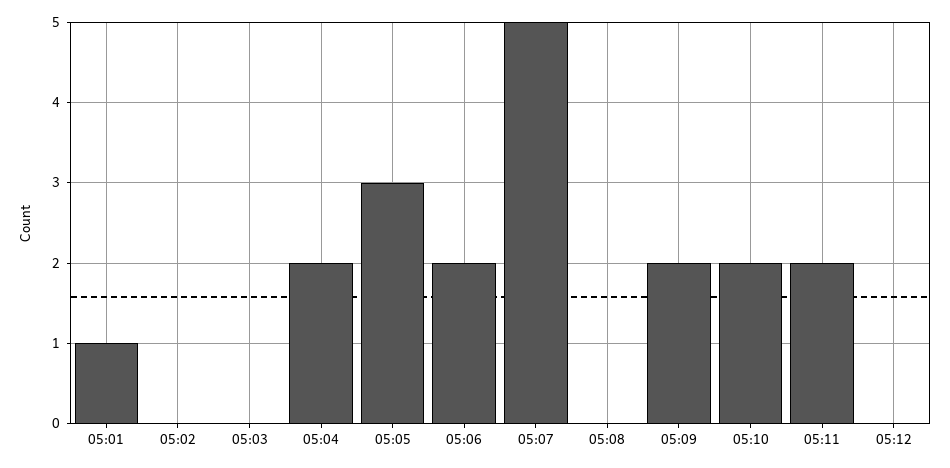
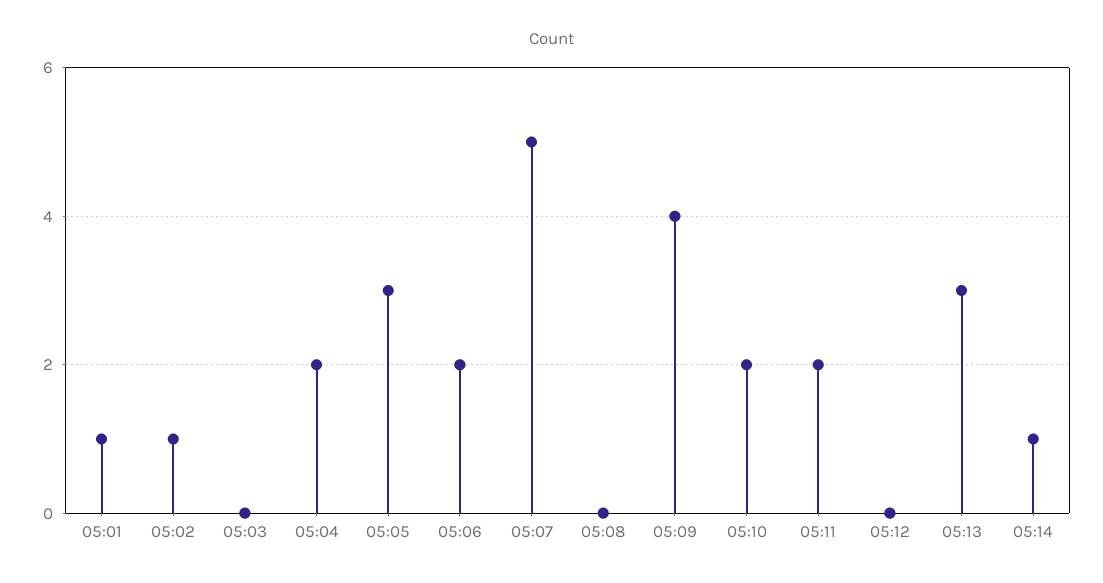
05:02: 0 -> 1
05:09: 2 -> 4
05:13: none -> 3
05:14: none -> 1

